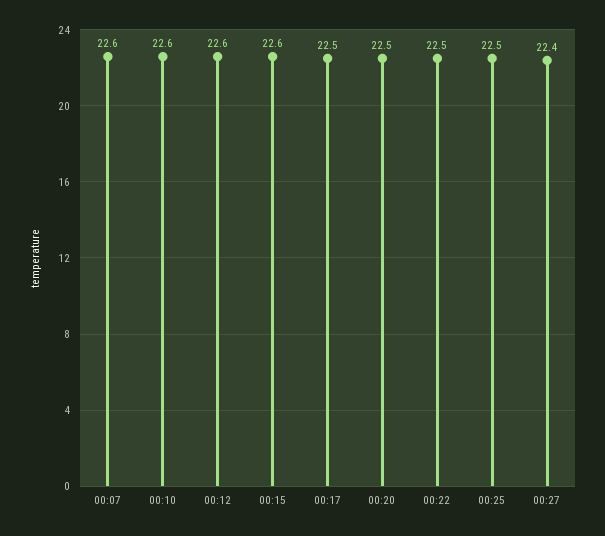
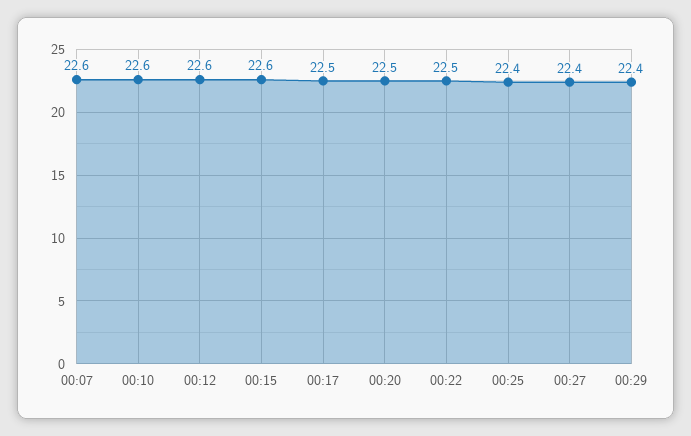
00:25: 22.5 -> 22.4
00:29: none -> 22.4

